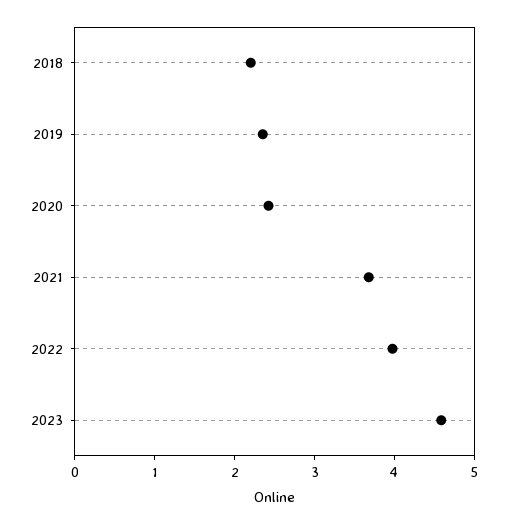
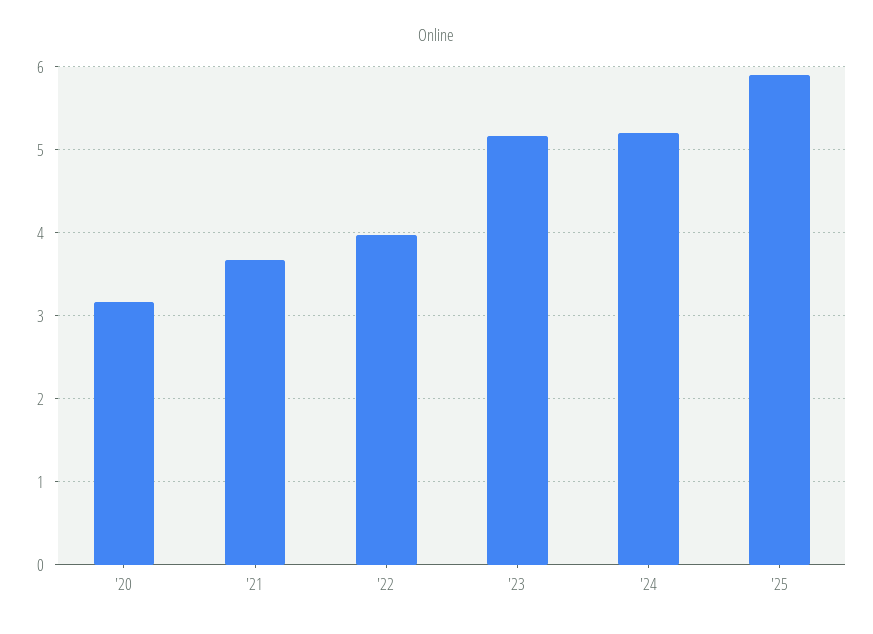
2018: 2.2 -> none
2019: 2.4 -> none
2020: 2.4 -> 3.2
2023: 4.6 -> 5.2
'24: none -> 5.2
'25: none -> 5.9

